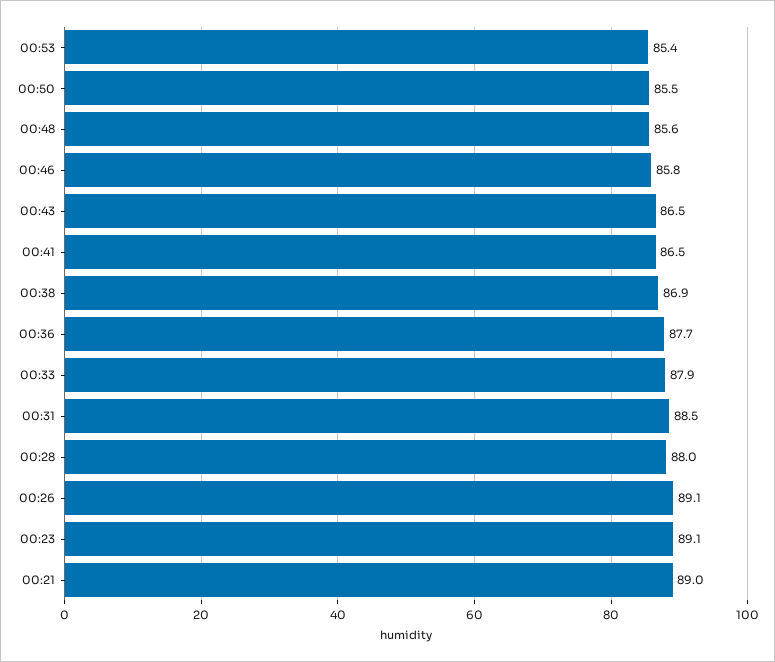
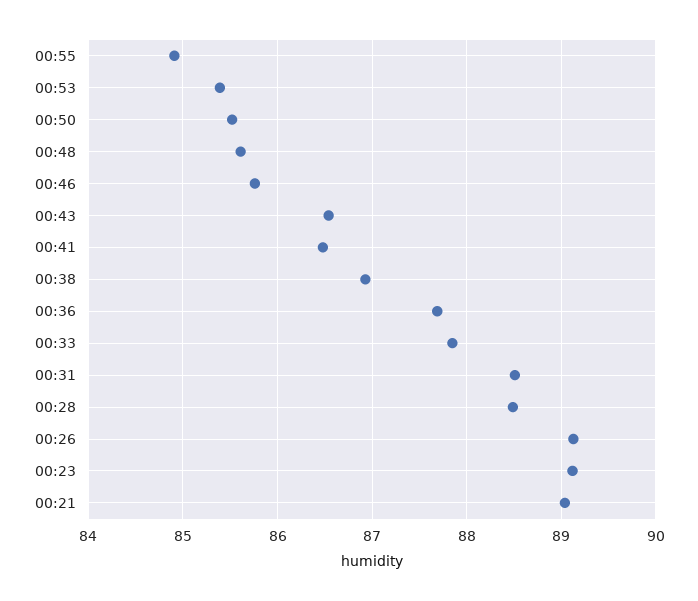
00:28: 88 -> 88.5
00:55: none -> 84.9

